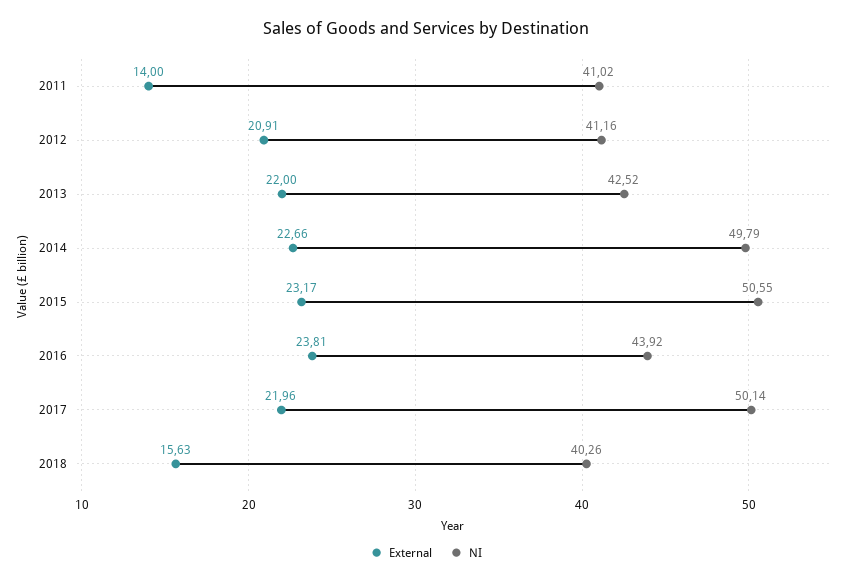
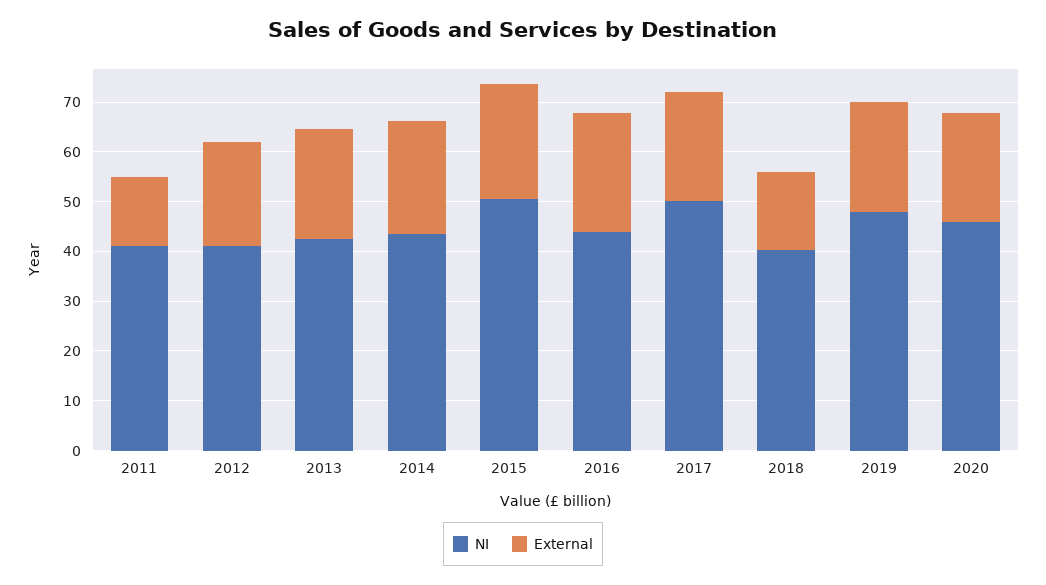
NI, 2014: 49.79 -> 44
NI, 2019: none -> 48
External, 2019: none -> 22
NI, 2020: none -> 46
External, 2020: none -> 22

